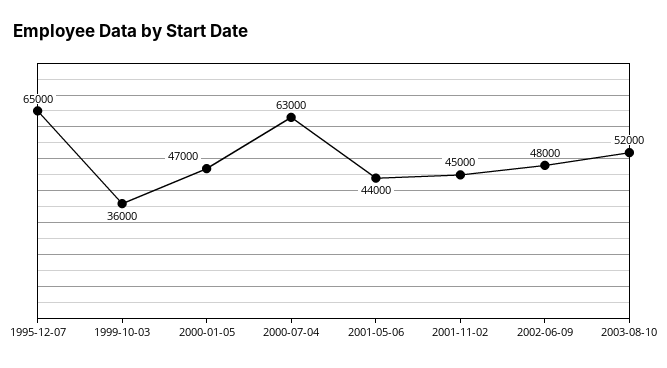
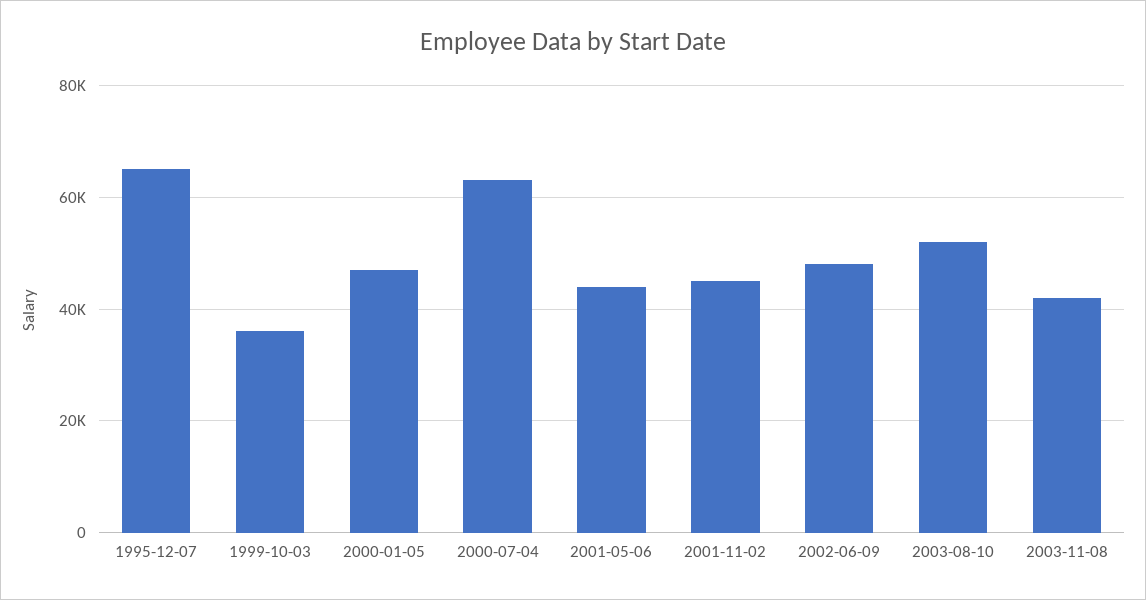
2003-11-08: none -> 42000

